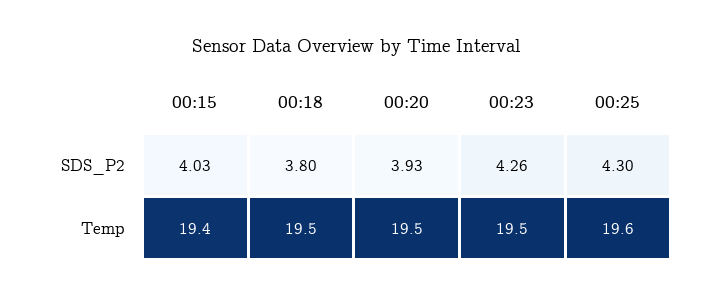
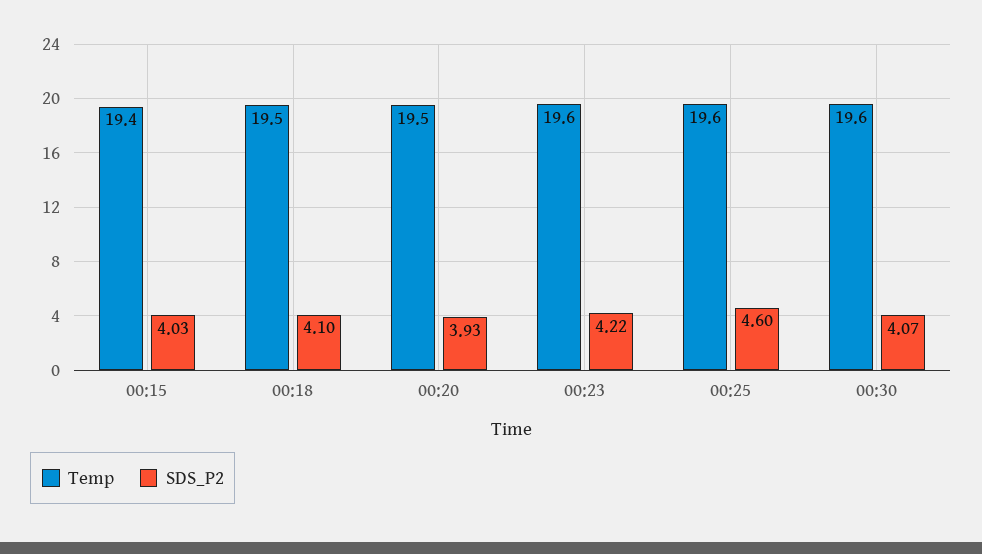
SDS_P2, 00:18: 3.8 -> 4.1
SDS_P2, 00:23: 4.26 -> 4.22
SDS_P2, 00:25: 4.3 -> 4.6
Temp, 00:23: 19.5 -> 19.6
Temp, 00:30: none -> 19.6
SDS_P2, 00:30: none -> 4.07

